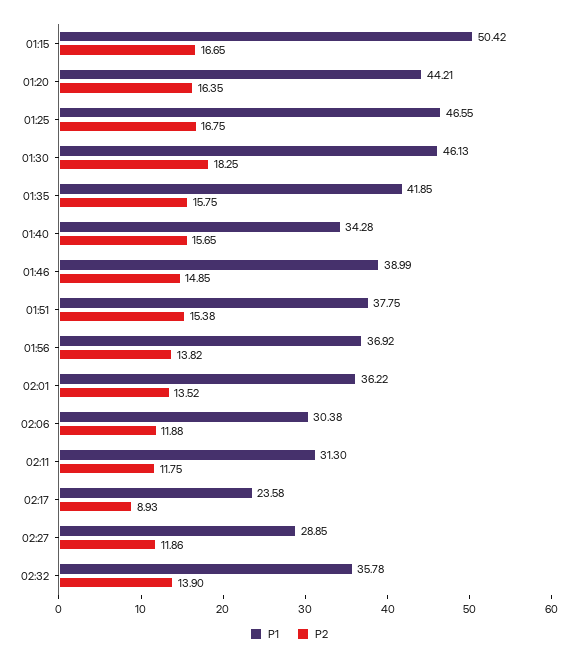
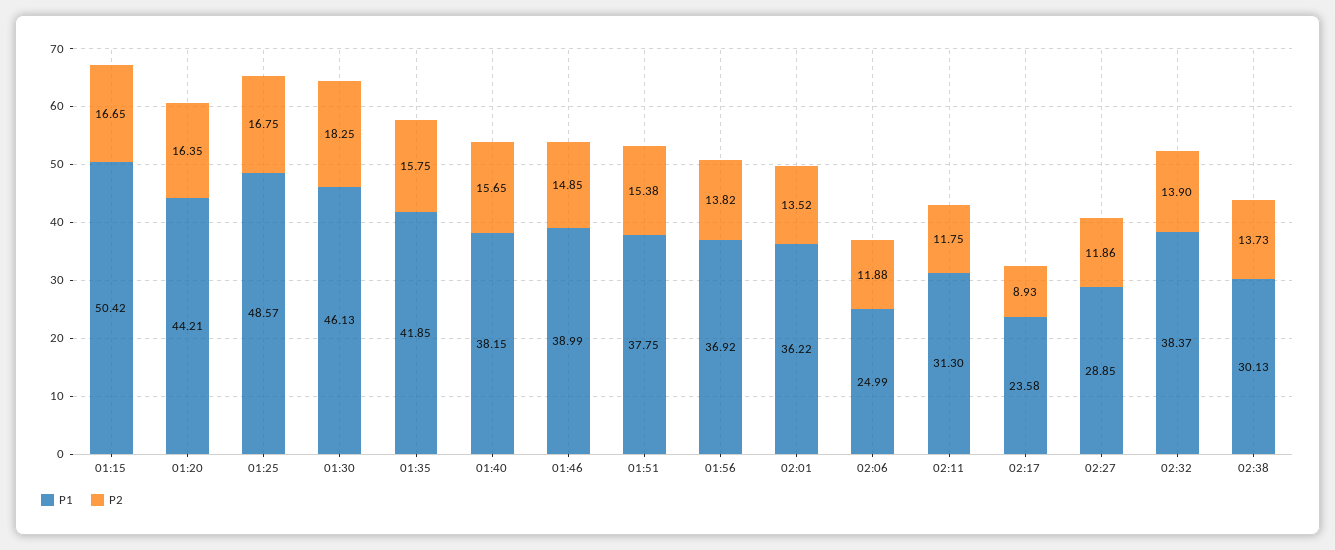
P1, 01:25: 46.55 -> 48.57
P1, 01:40: 34.28 -> 38.15
P1, 02:06: 30.38 -> 24.99
P1, 02:32: 35.78 -> 38.37
P1, 02:38: none -> 30.13
P2, 02:38: none -> 13.73

